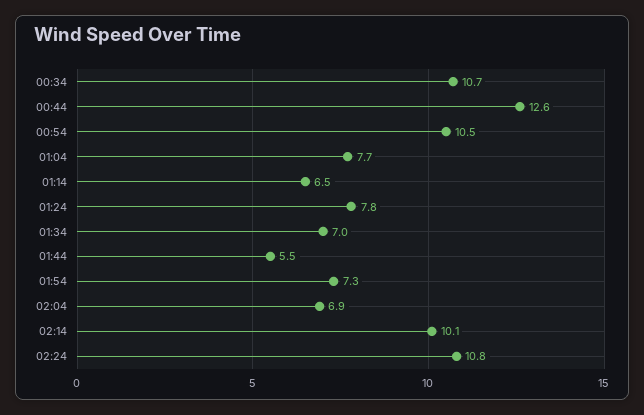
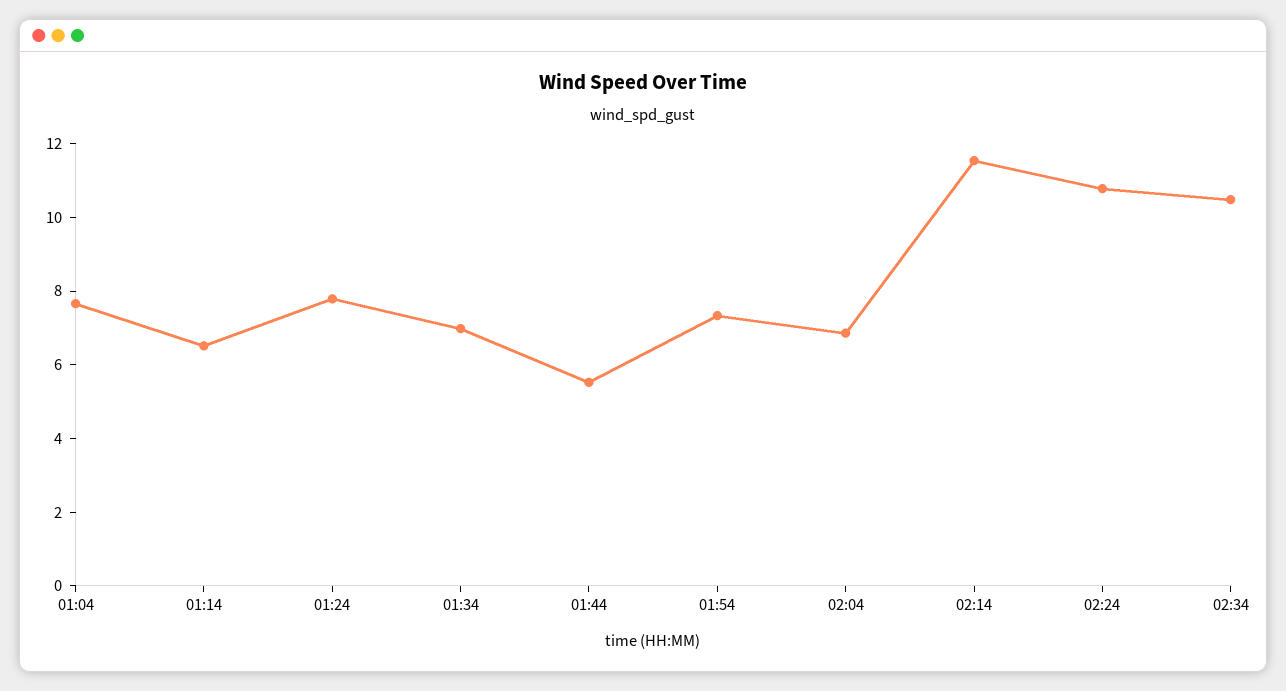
00:34: 10.7 -> none
00:44: 12.6 -> none
00:54: 10.5 -> none
02:14: 10.1 -> 11.5
02:34: none -> 10.5

